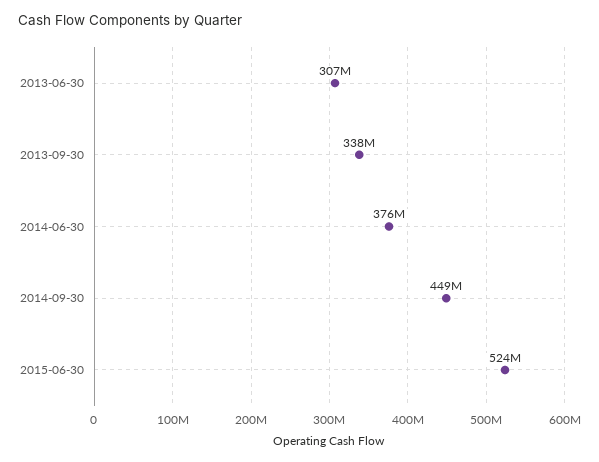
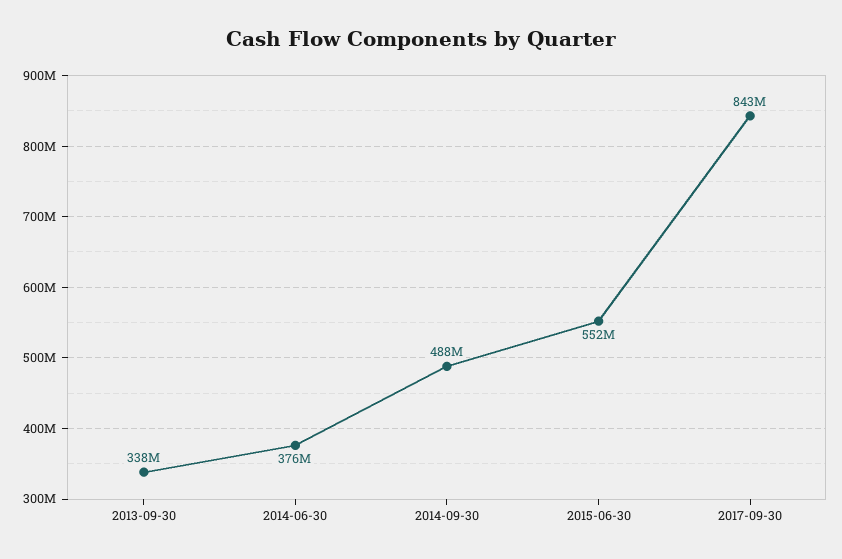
2013-06-30: 307000000 -> none
2014-09-30: 449000000 -> 488000000
2015-06-30: 524000000 -> 552000000
2017-09-30: none -> 843000000

